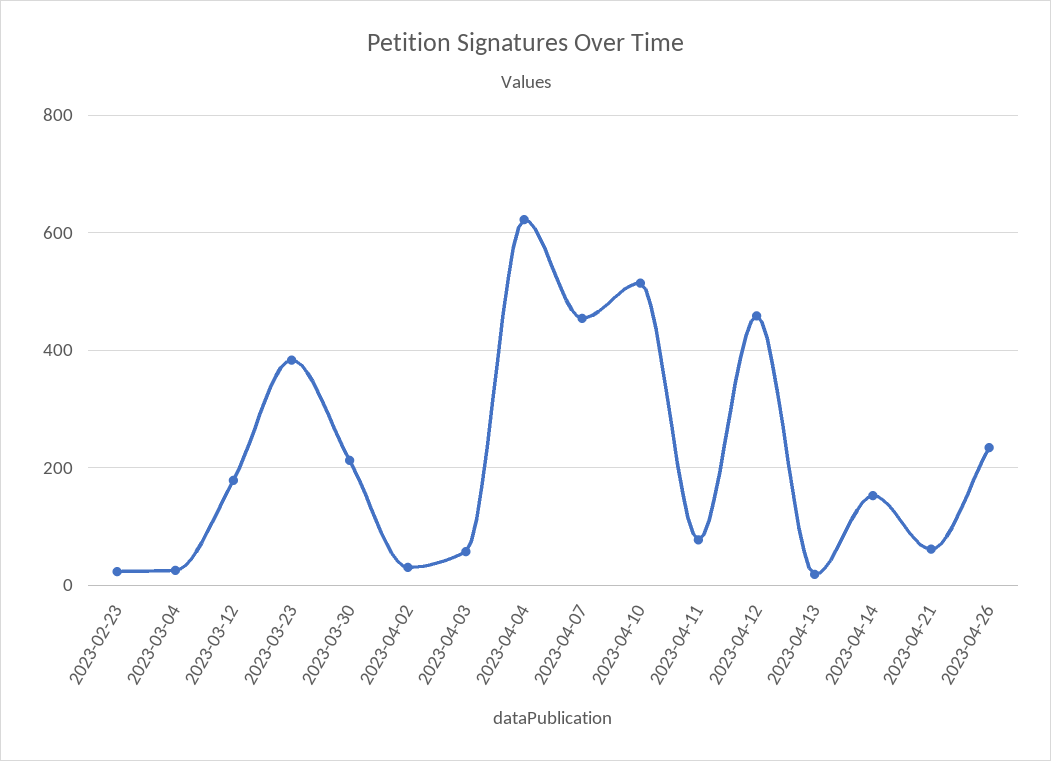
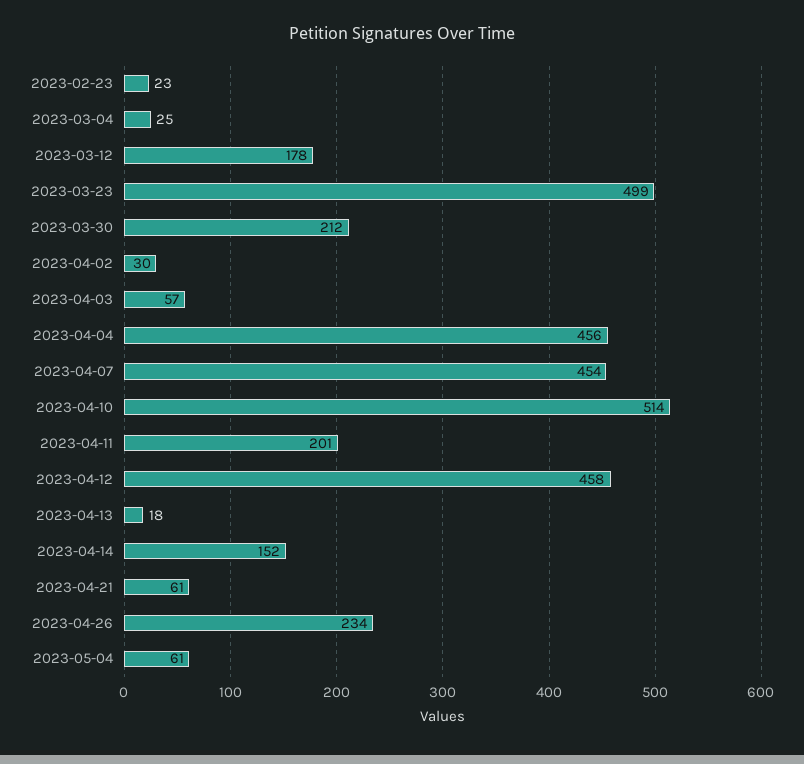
2023-03-23: 380 -> 499
2023-04-04: 620 -> 456
2023-04-11: 80 -> 201
2023-05-04: none -> 61

